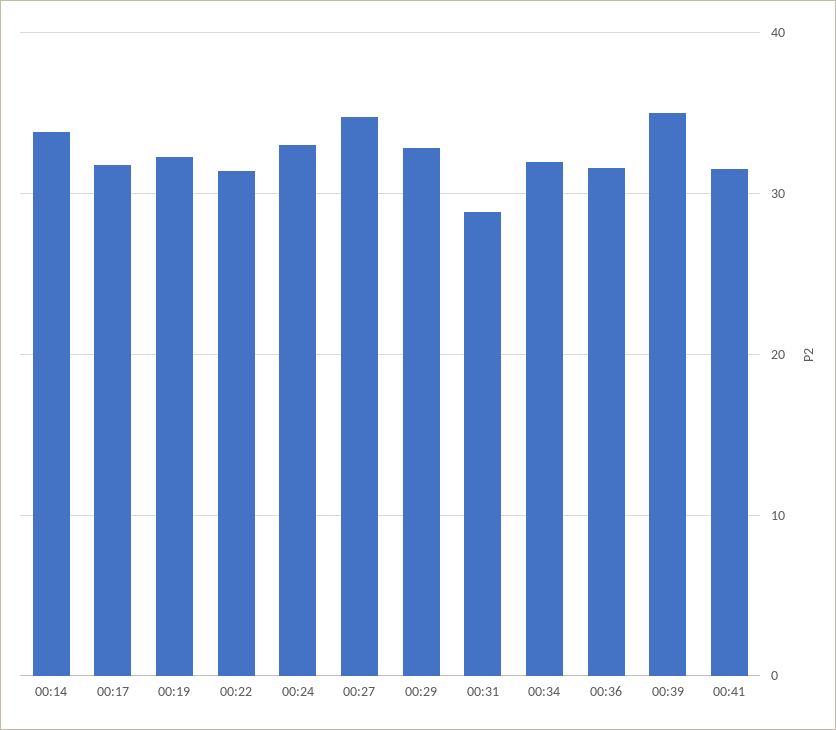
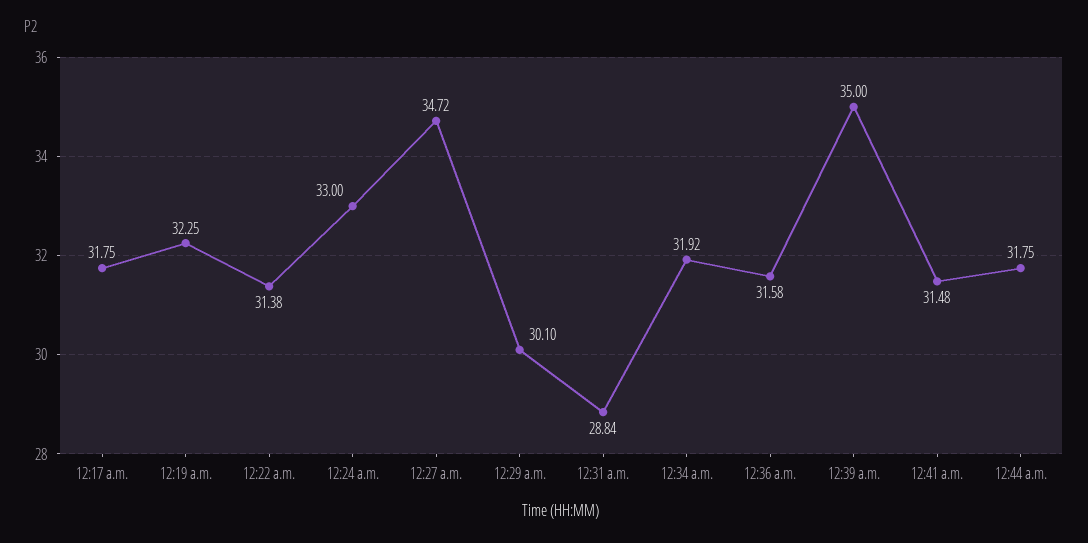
00:14: 34 -> none
00:29: 33 -> 30.1
12:44 a.m.: none -> 31.75

